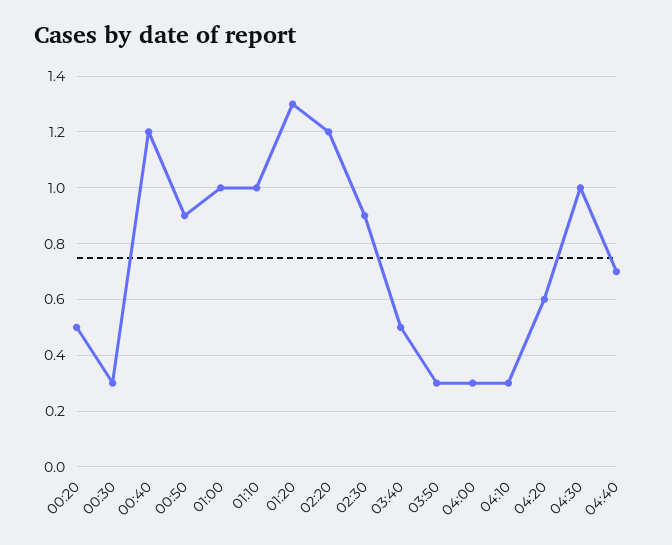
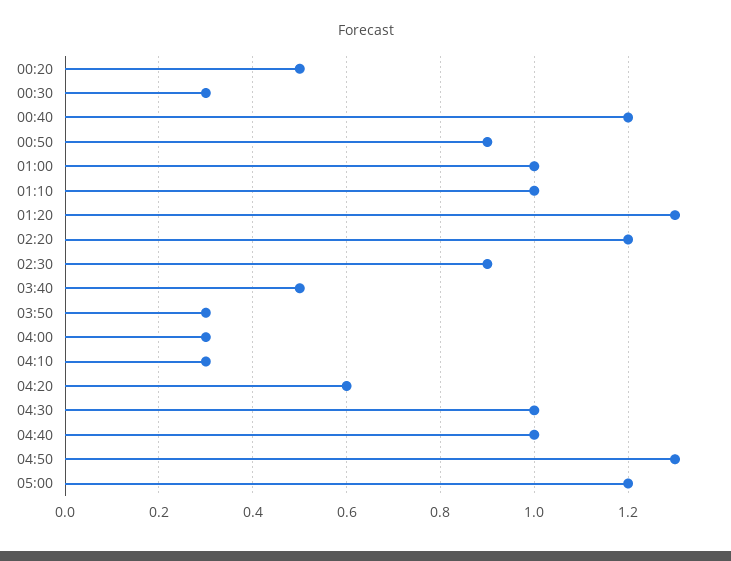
04:40: 0.7 -> 1
04:50: none -> 1.3
05:00: none -> 1.2

